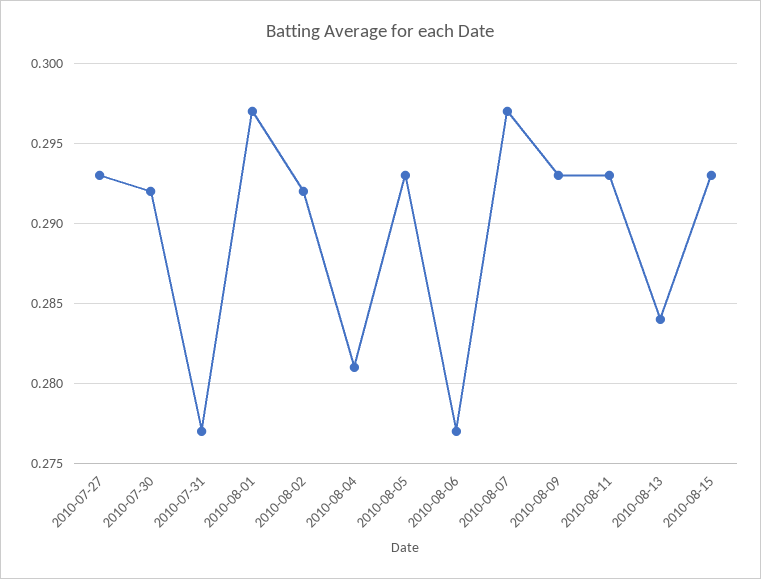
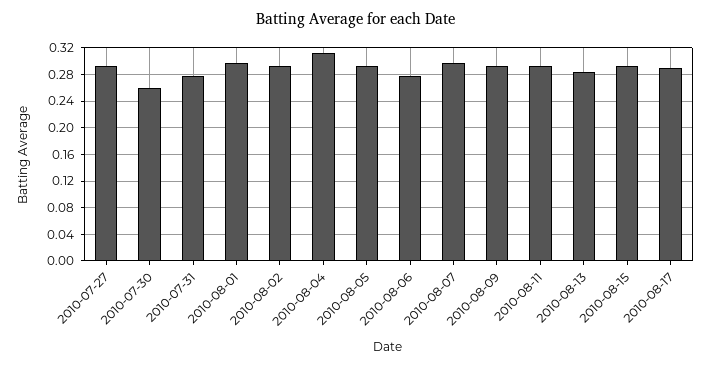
2010-07-30: 0.292 -> 0.26
2010-08-04: 0.281 -> 0.31
2010-08-17: none -> 0.29

